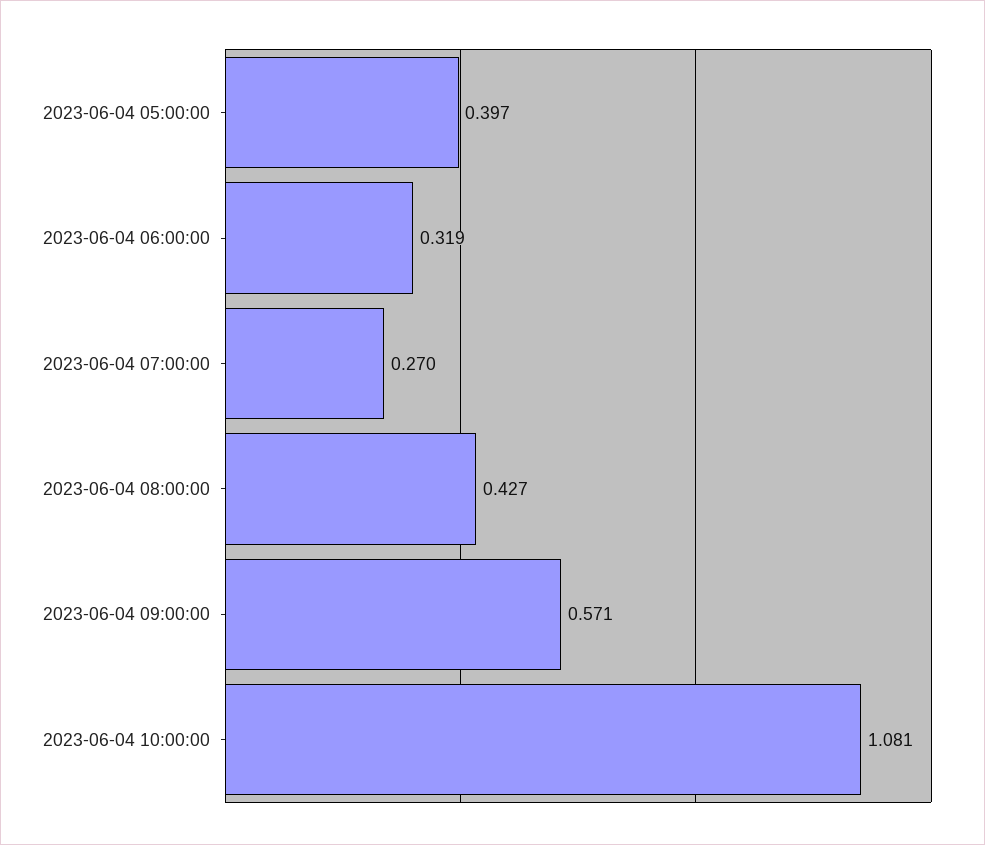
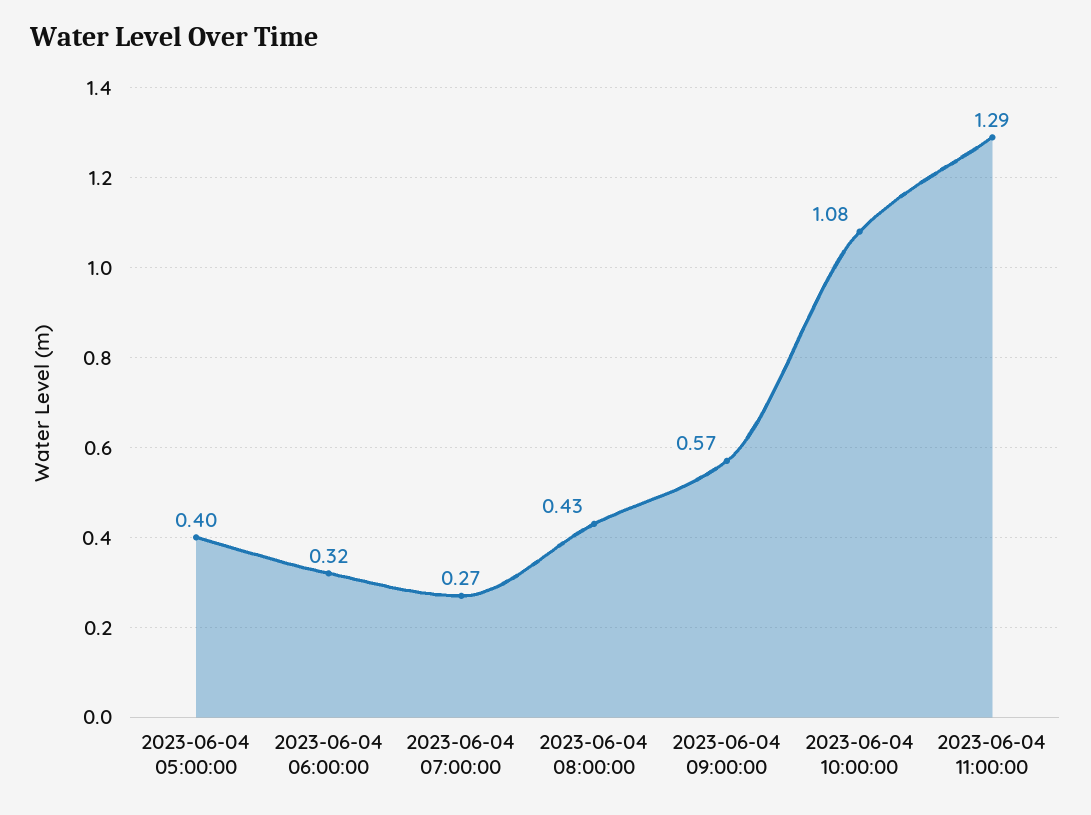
2023-06-04 11:00:00: none -> 1.29

